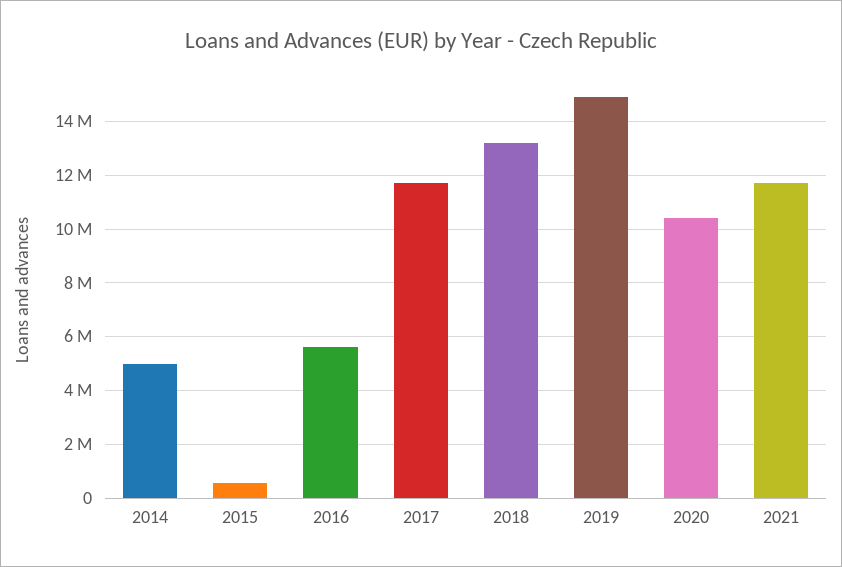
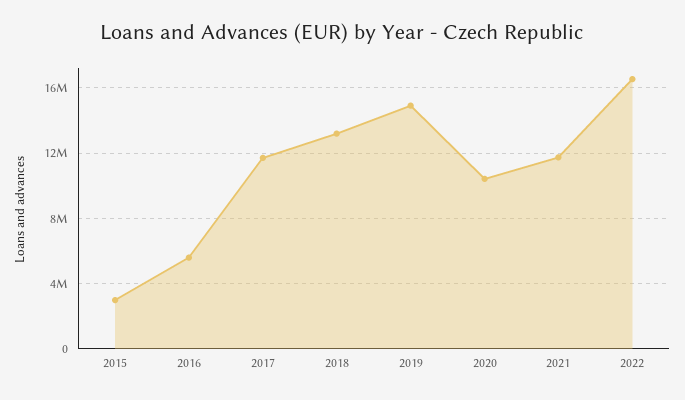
2014: 5000000 -> none
2015: 500000 -> 3000000
2022: none -> 16500000

